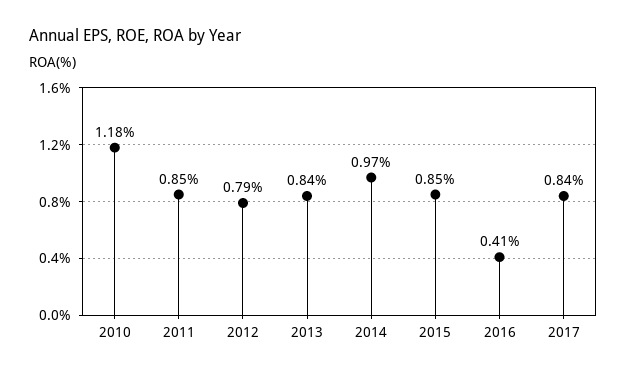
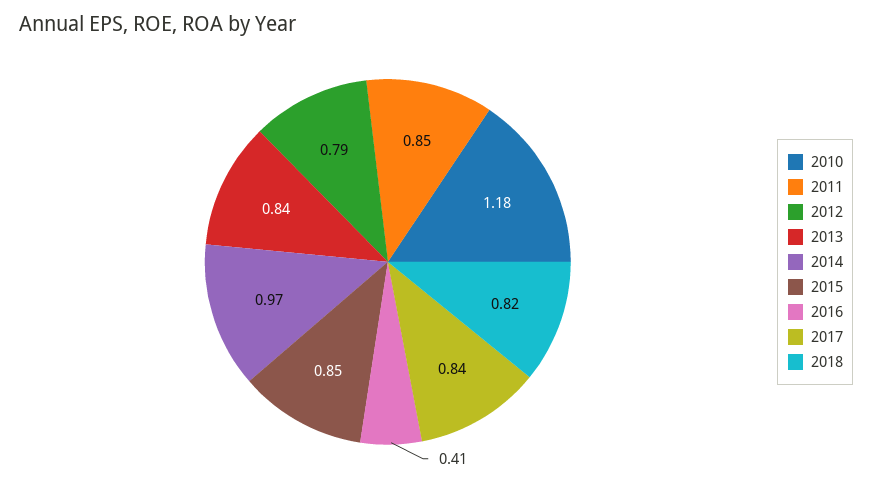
2018: none -> 0.82

